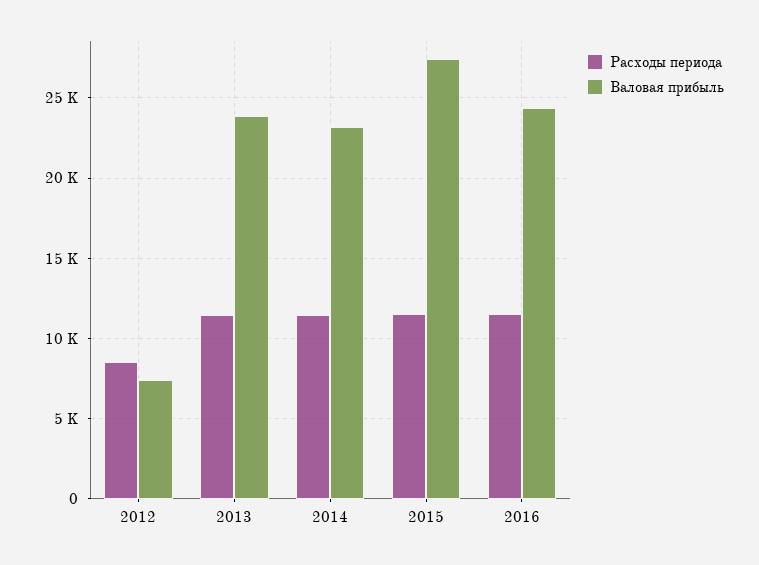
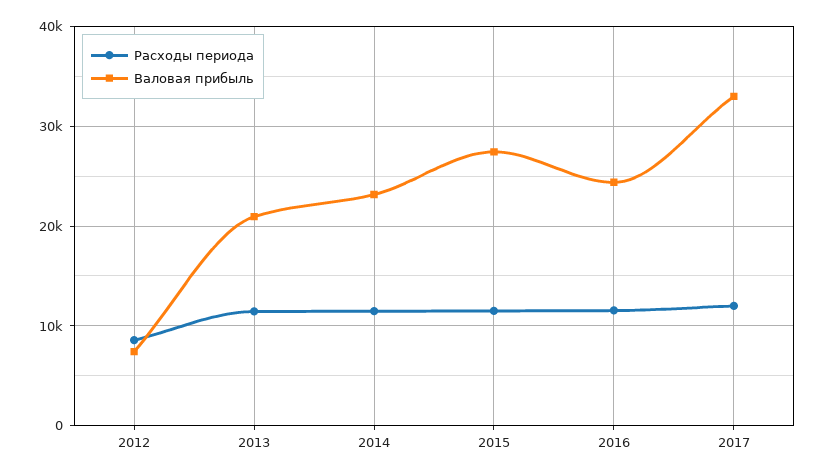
Валовая прибыль, 2013: 24000 -> 21000
Расходы периода, 2017: none -> 12000
Валовая прибыль, 2017: none -> 33000

